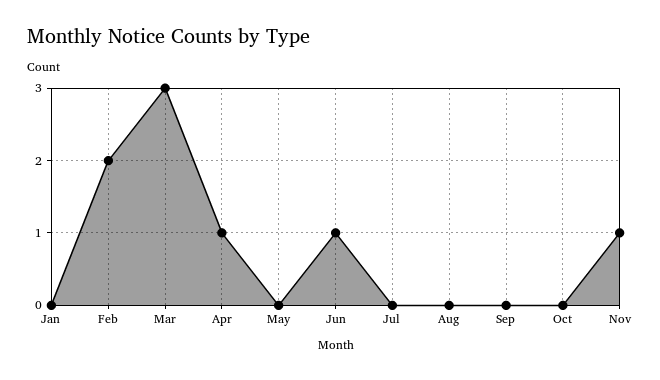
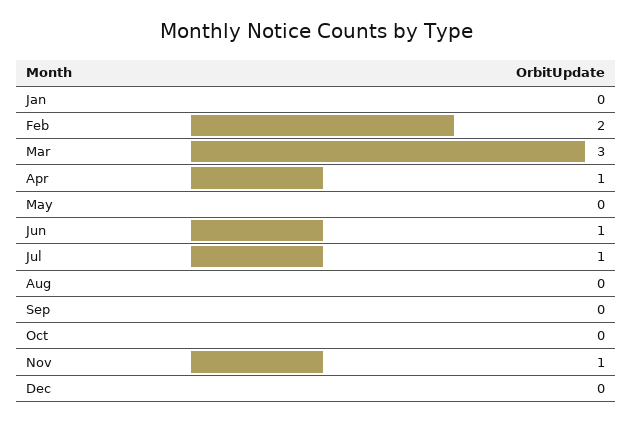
Jul: 0 -> 1
Dec: none -> 0

